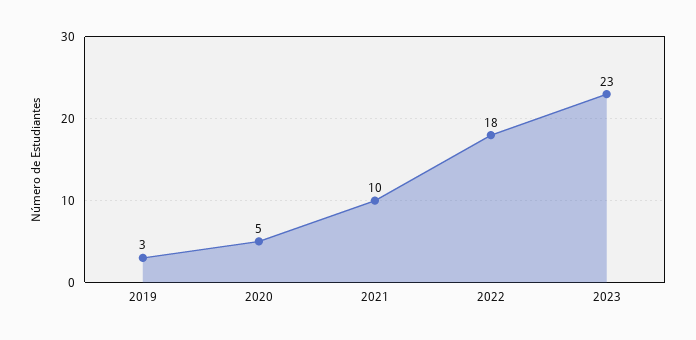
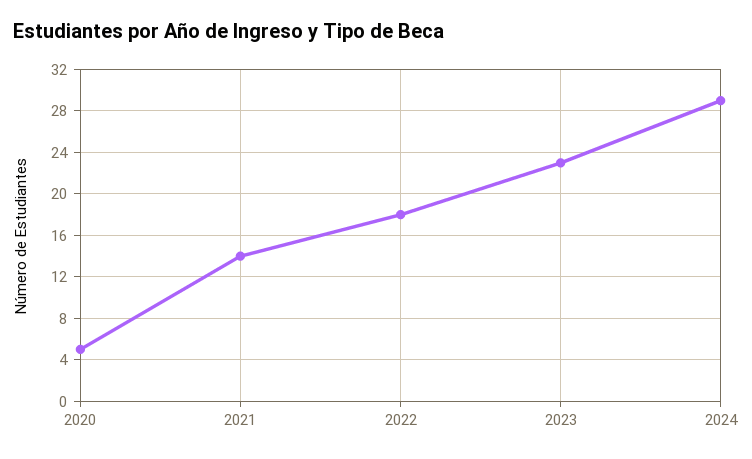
2019: 3 -> none
2021: 10 -> 14
2024: none -> 29

